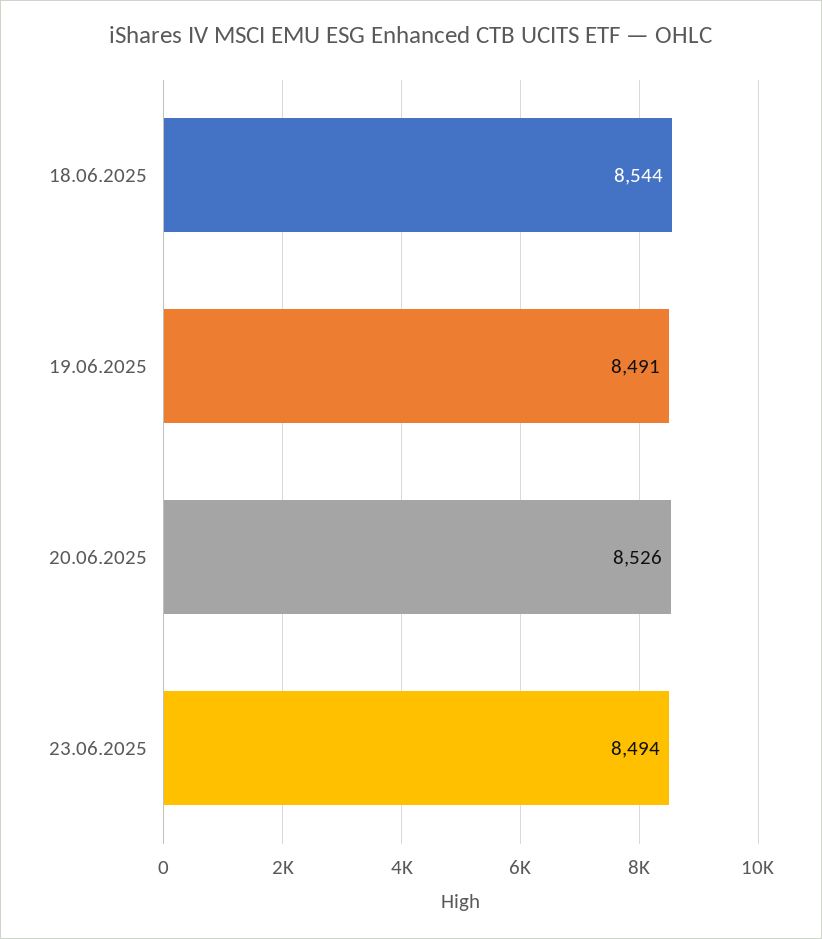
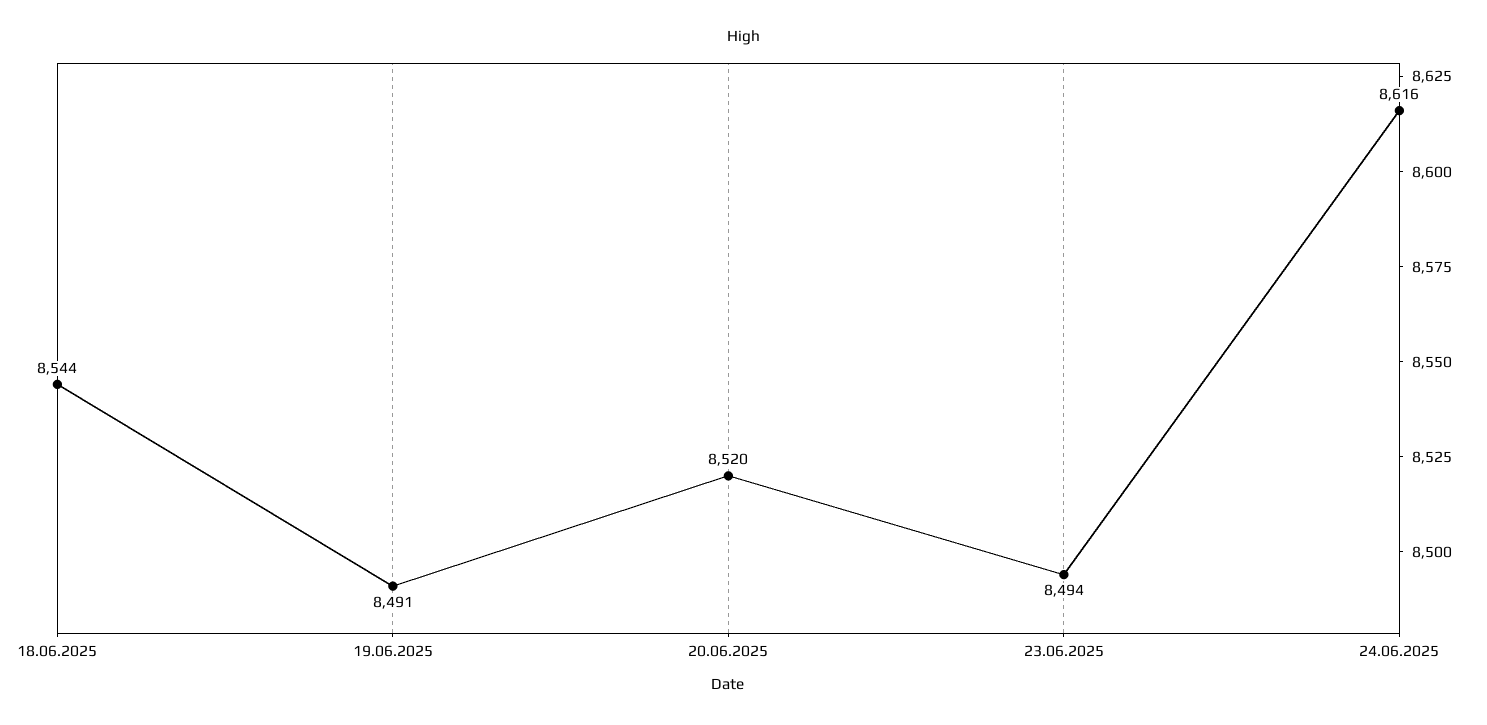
20.06.2025: 8526 -> 8520
24.06.2025: none -> 8616

